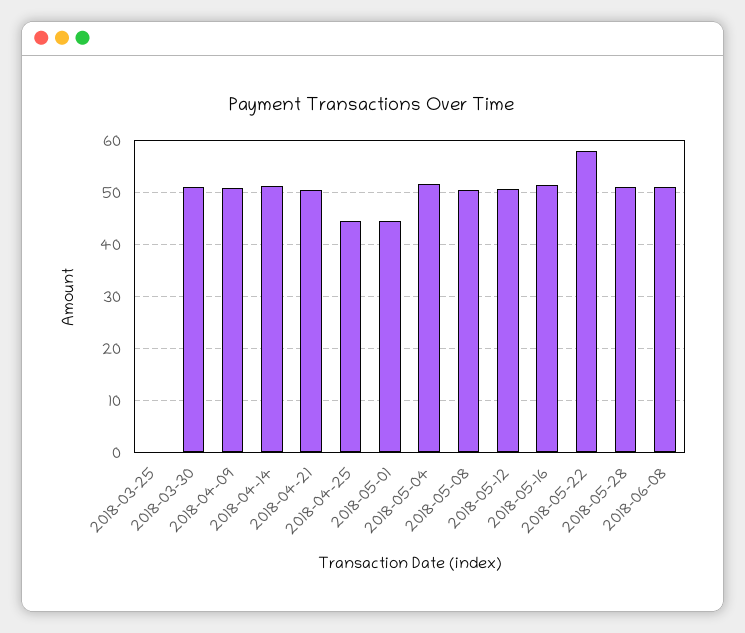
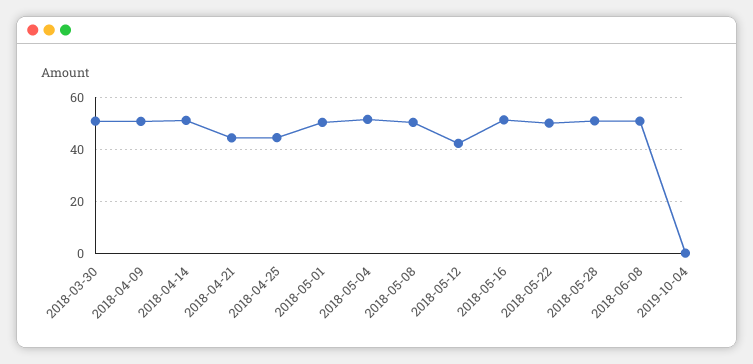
2018-03-25: 0 -> none
2018-04-21: 50 -> 45
2018-05-01: 44 -> 50
2018-05-12: 50 -> 42.5
2018-05-22: 58 -> 50
2019-10-04: none -> 0

